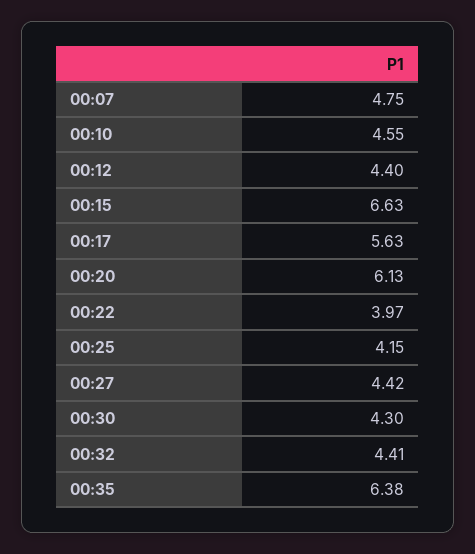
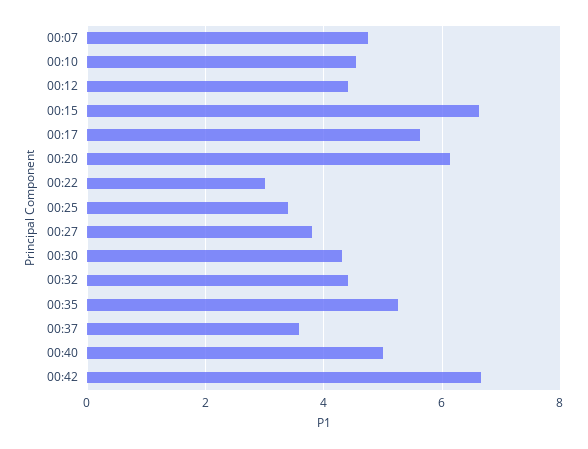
00:22: 3.97 -> 3
00:25: 4.15 -> 3.4
00:27: 4.42 -> 3.8
00:35: 6.38 -> 5.2
00:37: none -> 3.6
00:40: none -> 5
00:42: none -> 6.6

